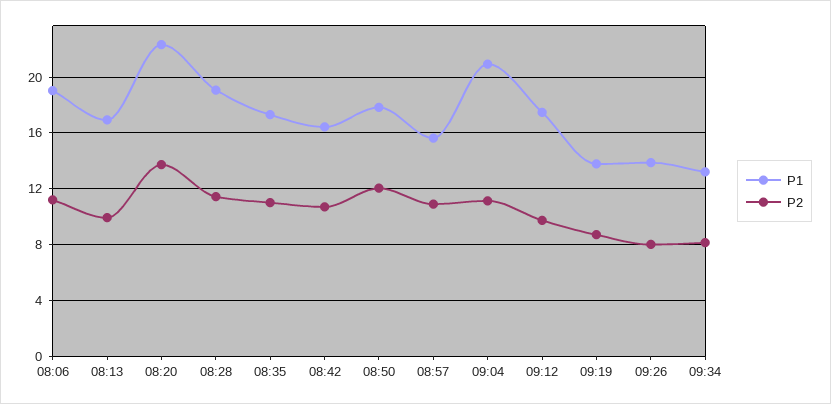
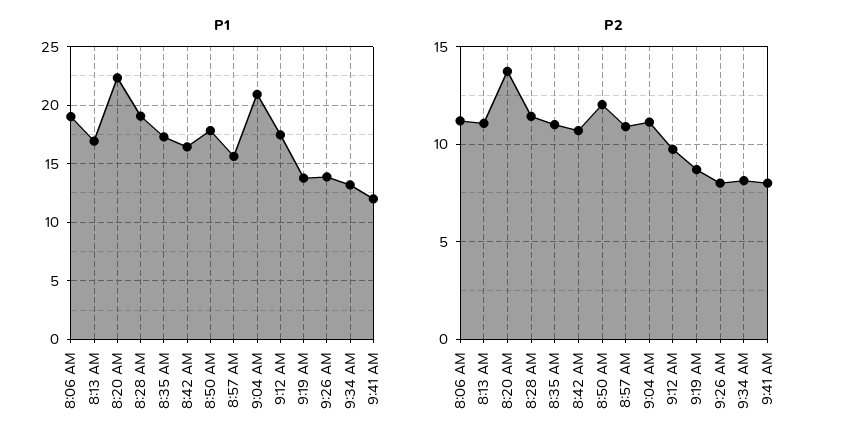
P2, 08:13: 10 -> 11
P1, 9:41 AM: none -> 12
P2, 9:41 AM: none -> 8

